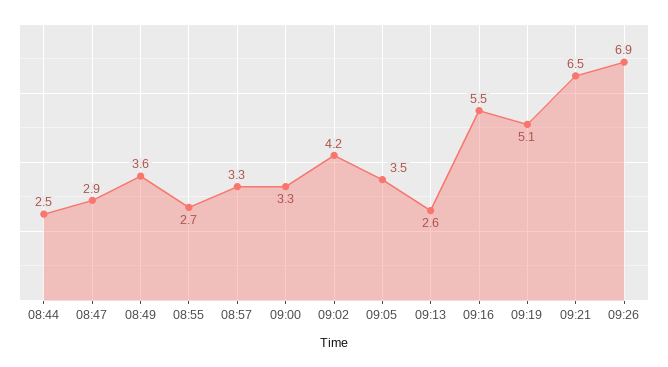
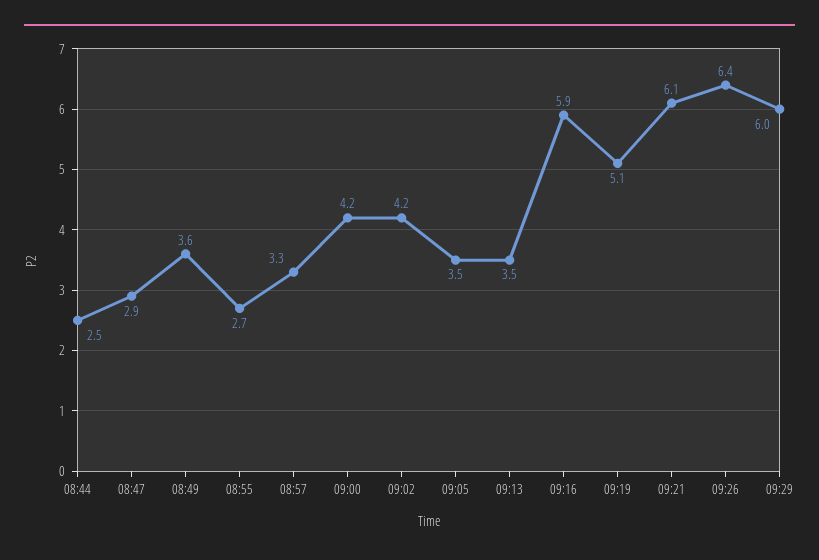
09:00: 3.3 -> 4.2
09:13: 2.6 -> 3.5
09:16: 5.5 -> 5.9
09:21: 6.5 -> 6.1
09:26: 6.9 -> 6.4
09:29: none -> 6

